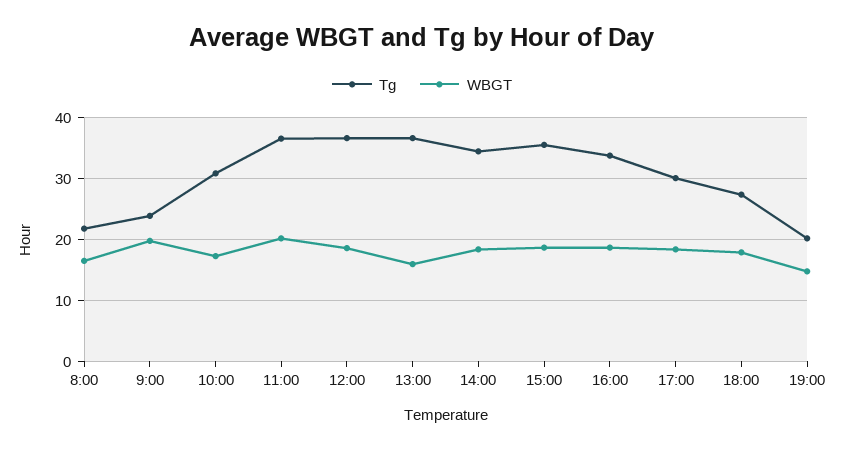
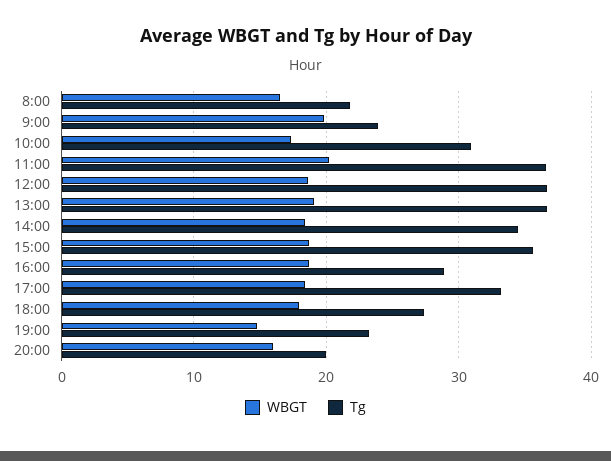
WBGT, 13:00: 16 -> 19
Tg, 16:00: 34 -> 29
Tg, 17:00: 30 -> 33
Tg, 19:00: 20 -> 23
WBGT, 20:00: none -> 16
Tg, 20:00: none -> 20

